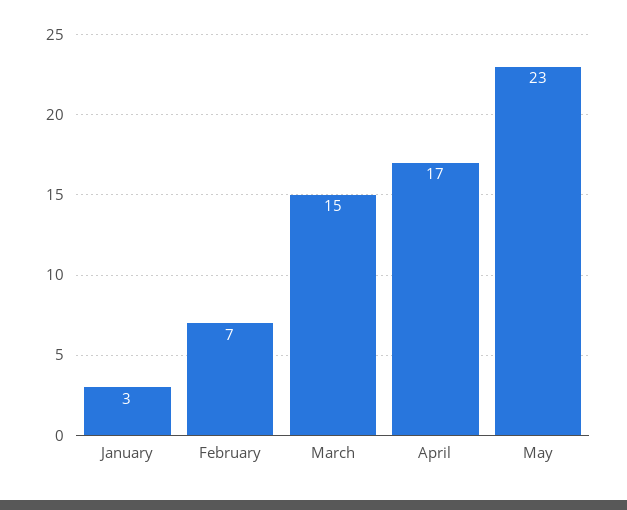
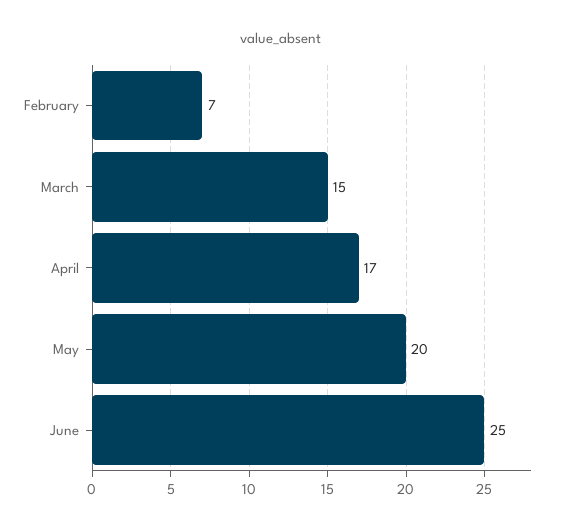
January: 3 -> none
May: 23 -> 20
June: none -> 25

